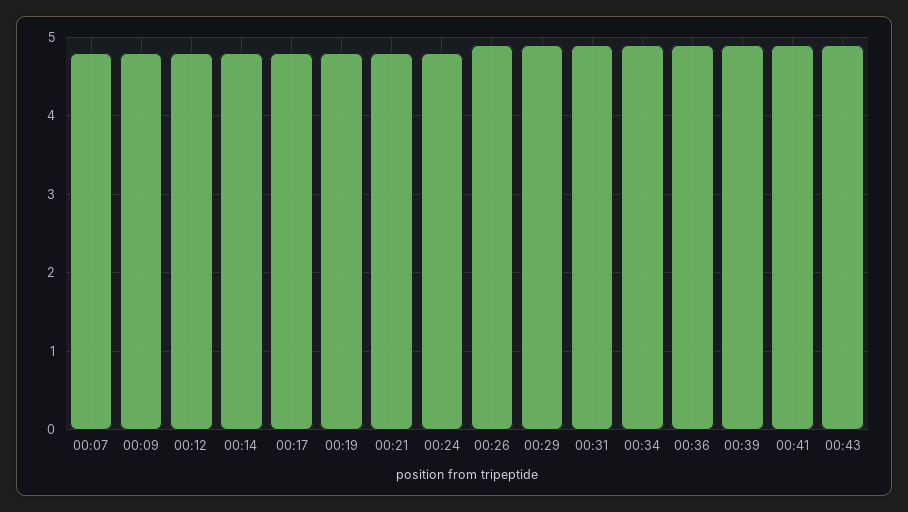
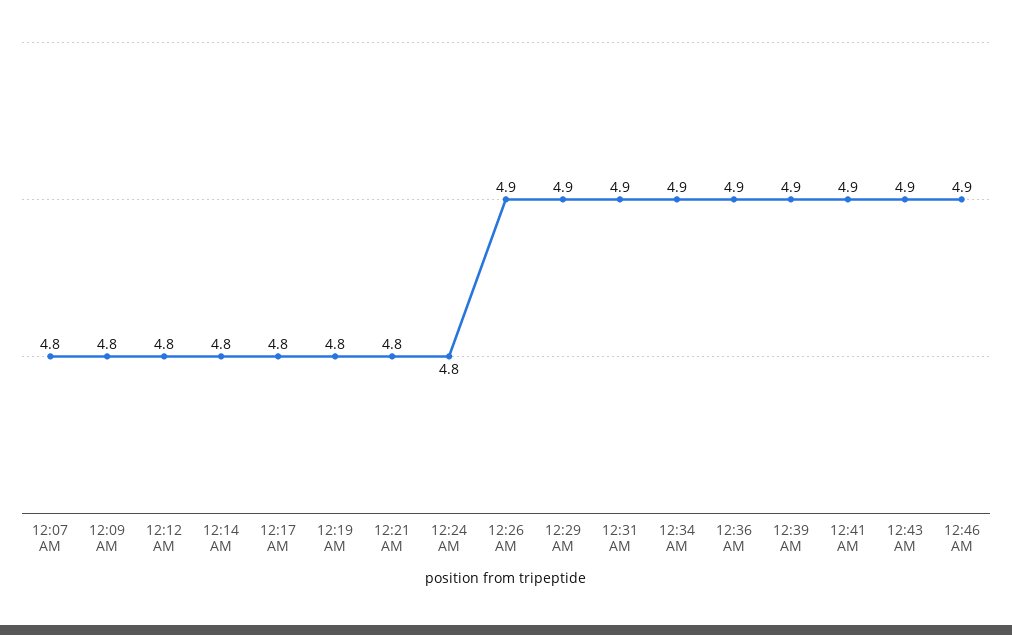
12:46 AM: none -> 4.9

